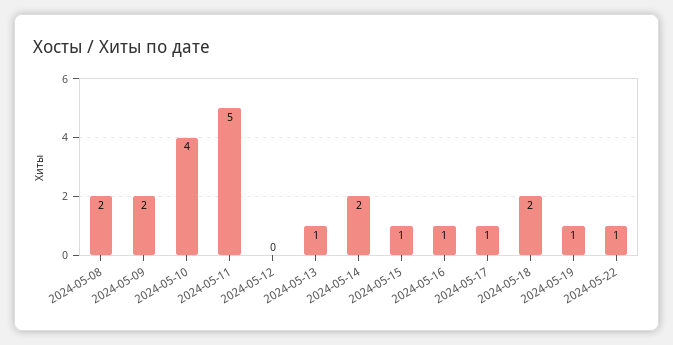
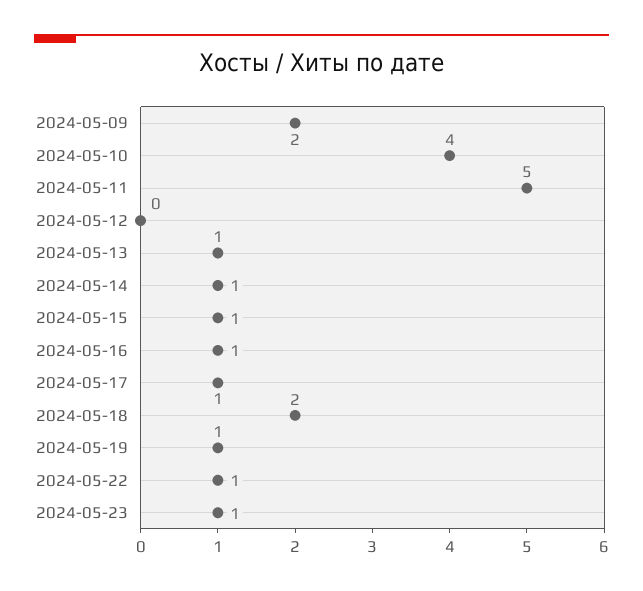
2024-05-08: 2 -> none
2024-05-14: 2 -> 1
2024-05-23: none -> 1

